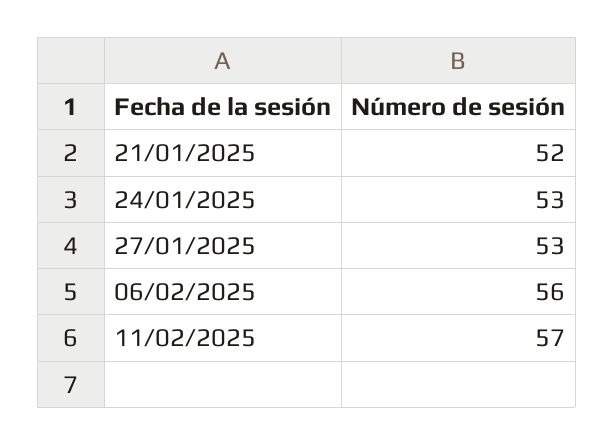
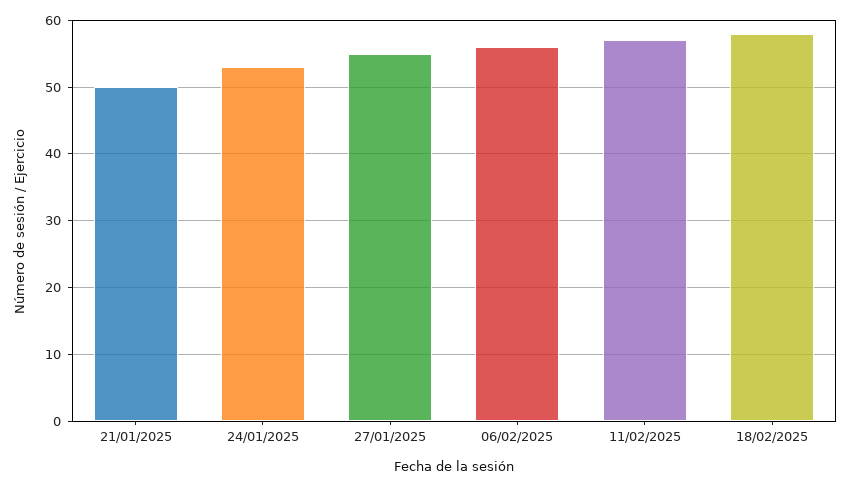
21/01/2025: 52 -> 50
27/01/2025: 53 -> 55
18/02/2025: none -> 58

